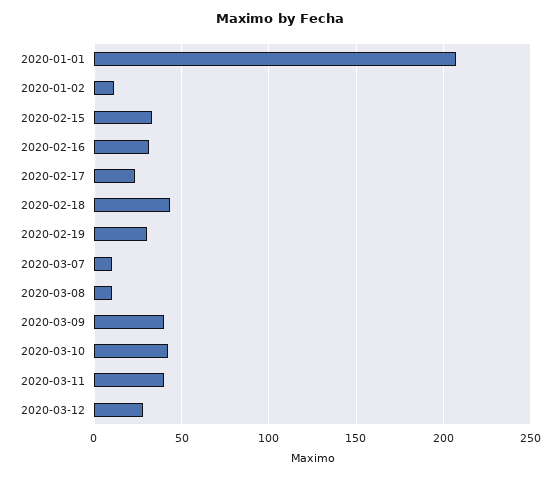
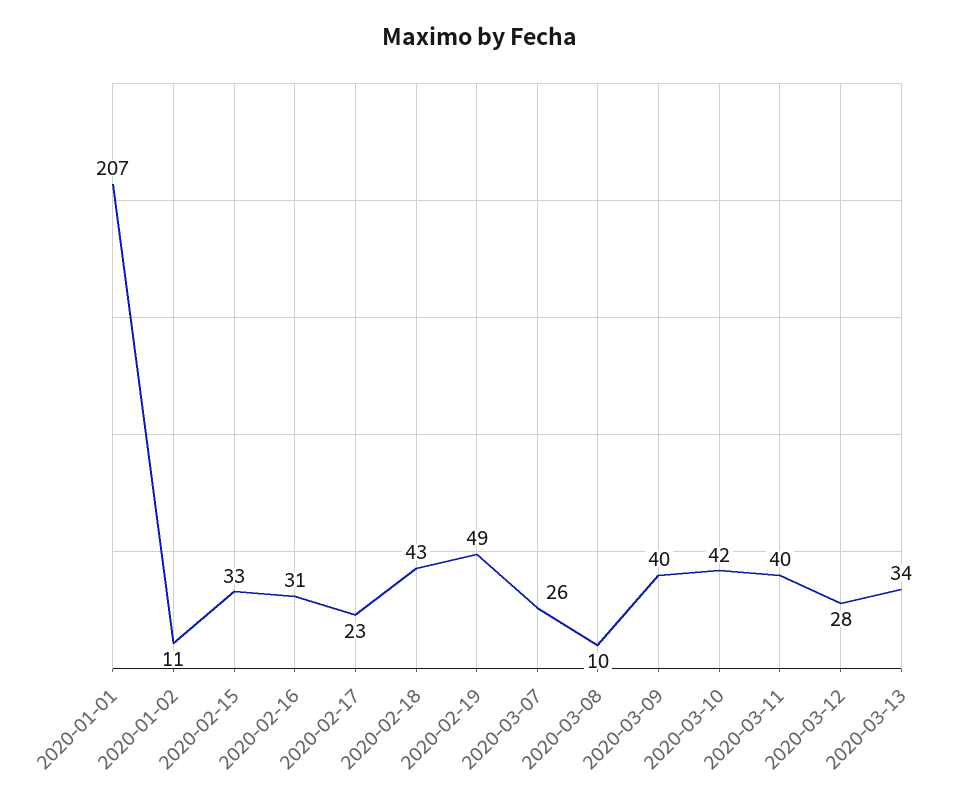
2020-02-19: 30 -> 49
2020-03-07: 10 -> 26
2020-03-13: none -> 34

